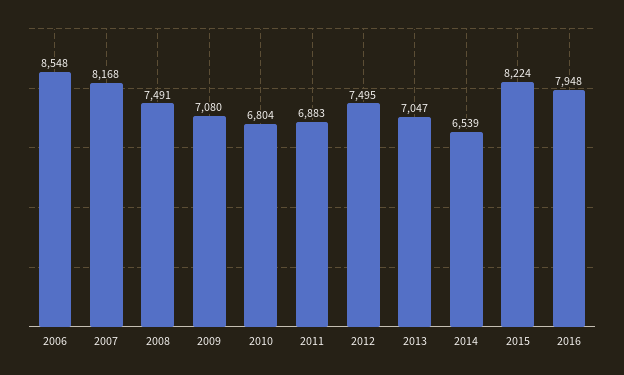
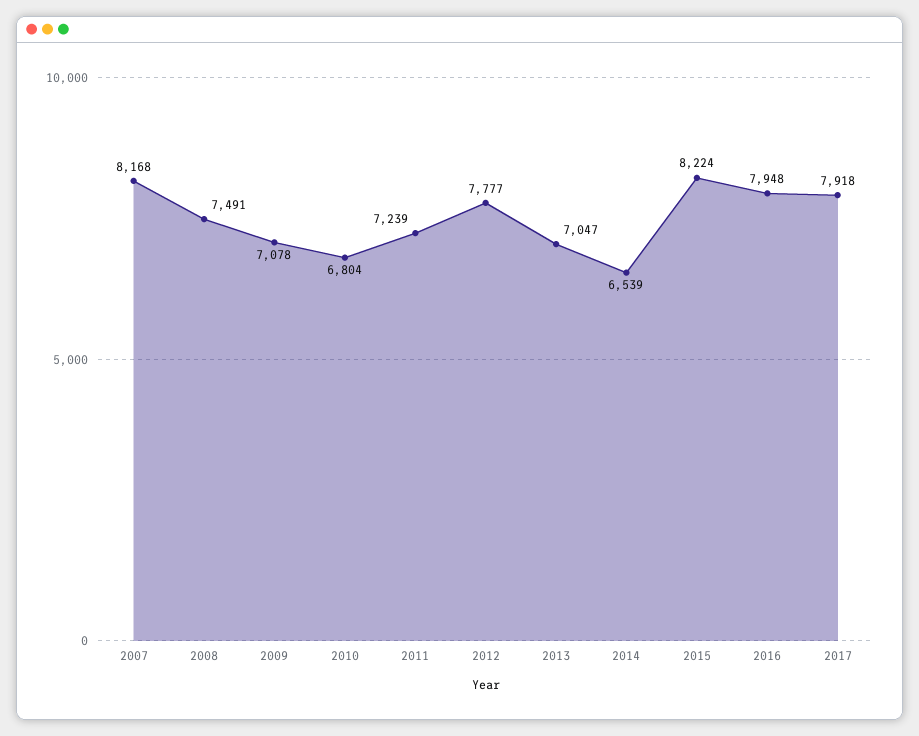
2006: 8548 -> none
2009: 7080 -> 7078
2011: 6883 -> 7239
2012: 7495 -> 7777
2017: none -> 7918

